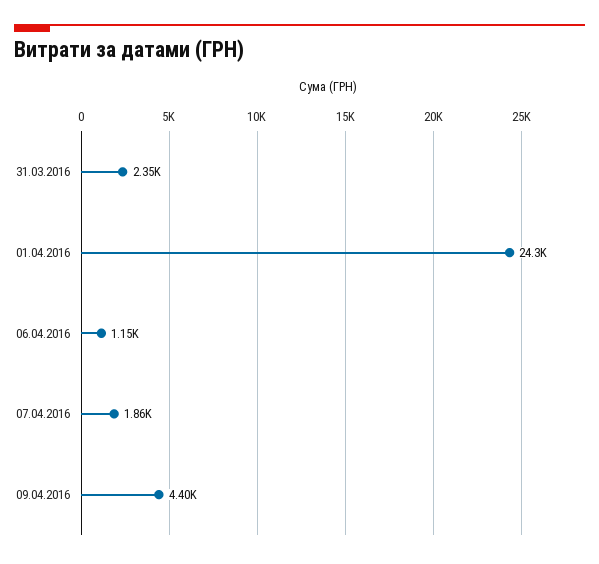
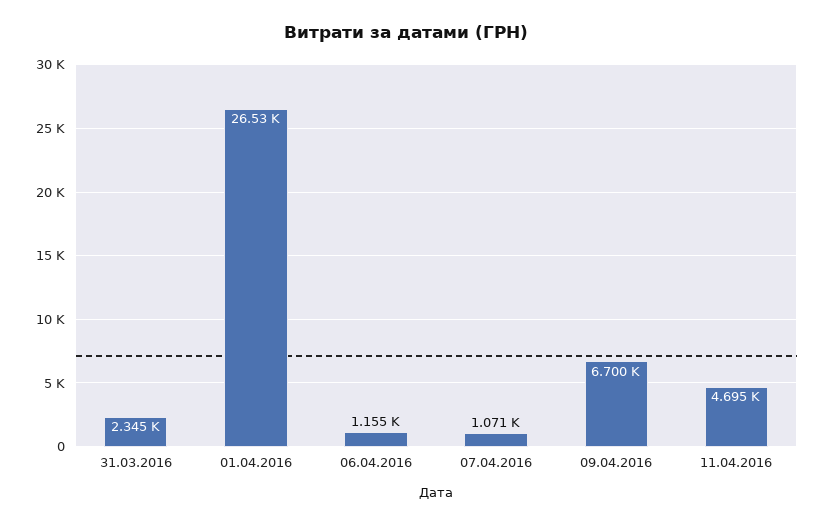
01.04.2016: 24300 -> 26530
07.04.2016: 1860 -> 1071
09.04.2016: 4400 -> 6700
11.04.2016: none -> 4695

